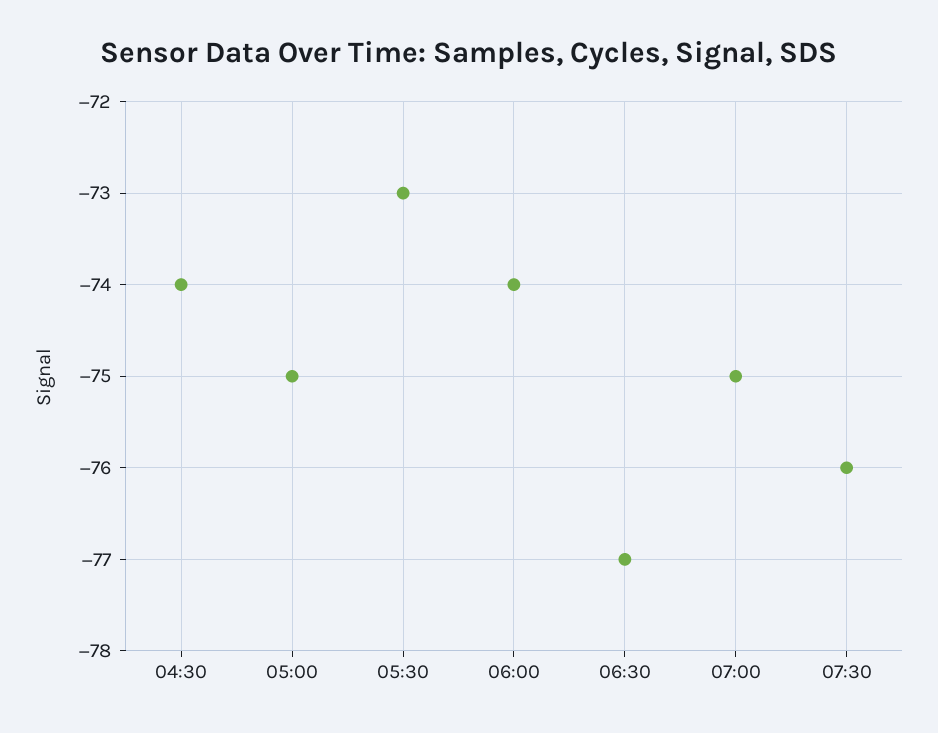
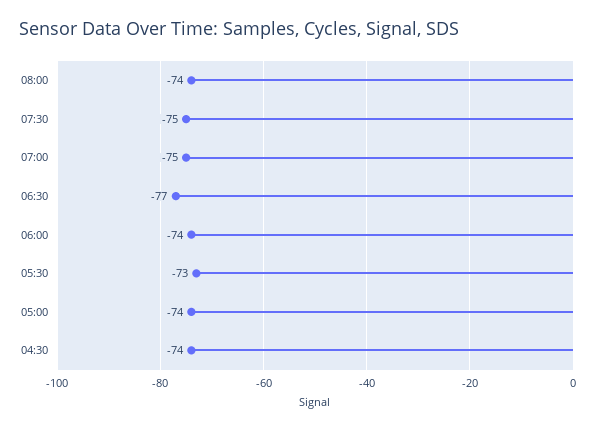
05:00: -75 -> -74
07:30: -76 -> -75
08:00: none -> -74

